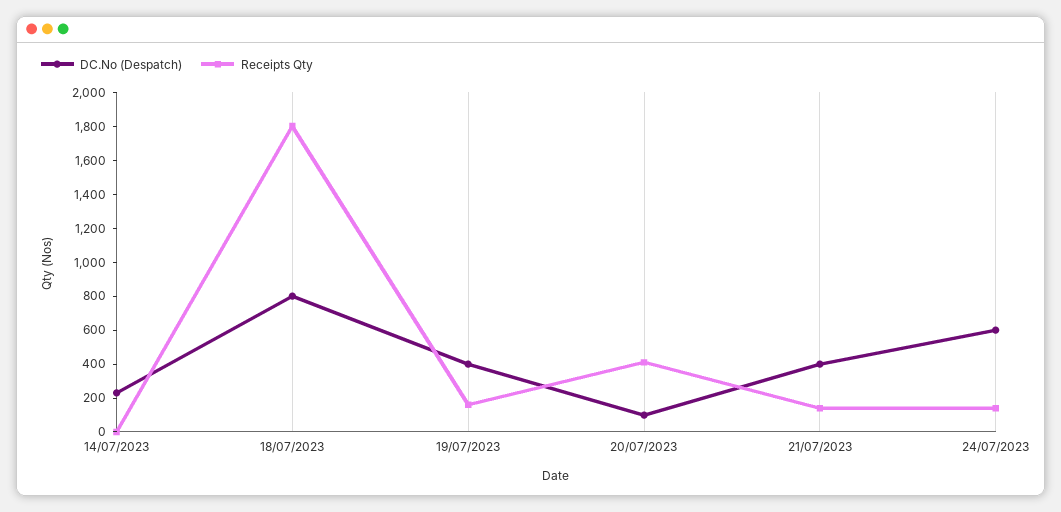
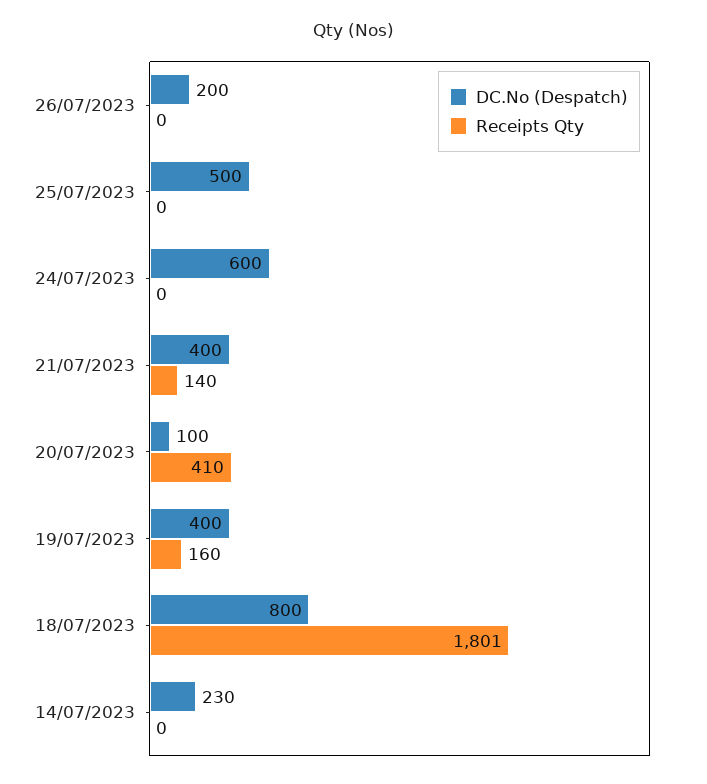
Receipts Qty, 24/07/2023: 150 -> 0
DC.No (Despatch), 26/07/2023: none -> 200
Receipts Qty, 26/07/2023: none -> 0
DC.No (Despatch), 25/07/2023: none -> 500
Receipts Qty, 25/07/2023: none -> 0

